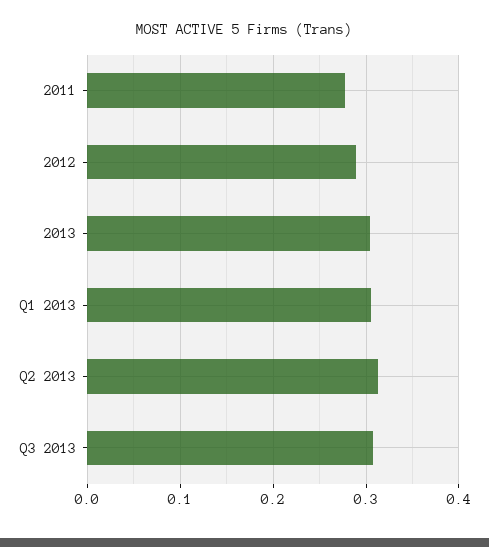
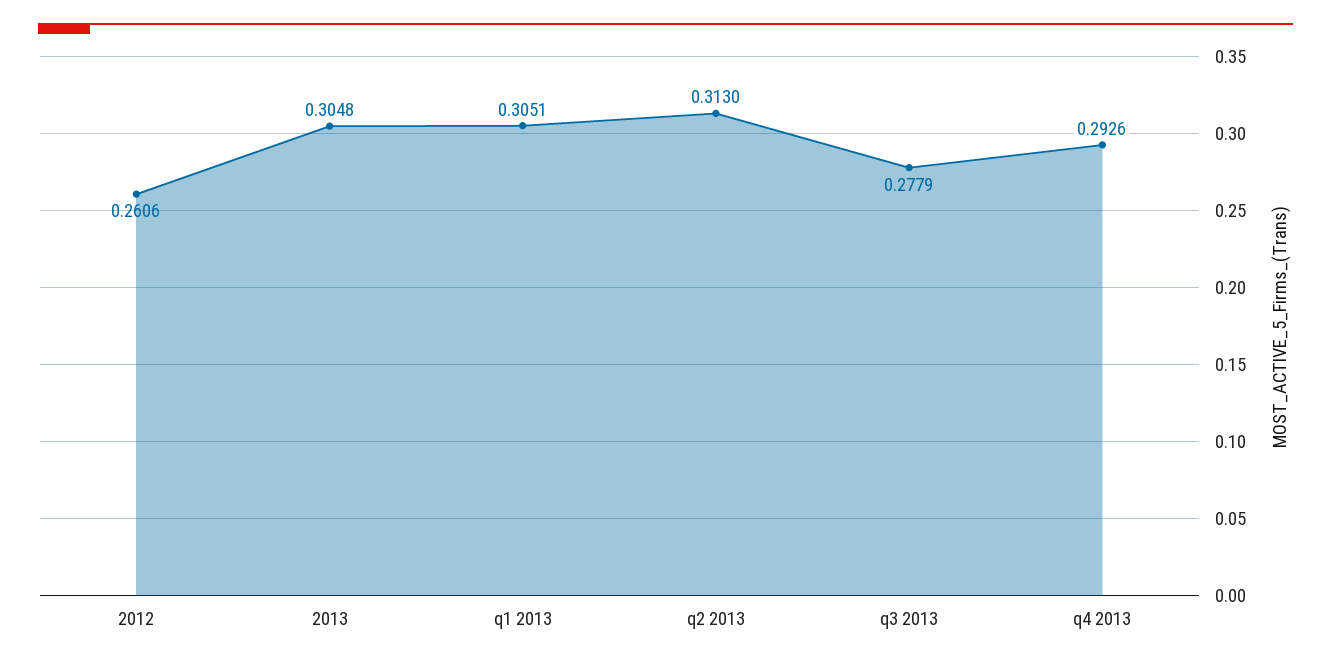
2011: 0.28 -> none
2012: 0.29 -> 0.2606
Q3 2013: 0.31 -> 0.2779
q4 2013: none -> 0.2926

